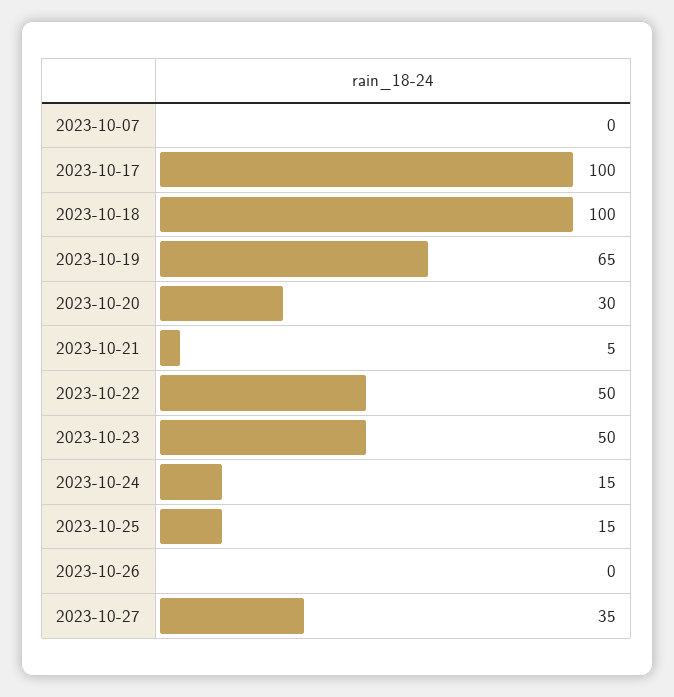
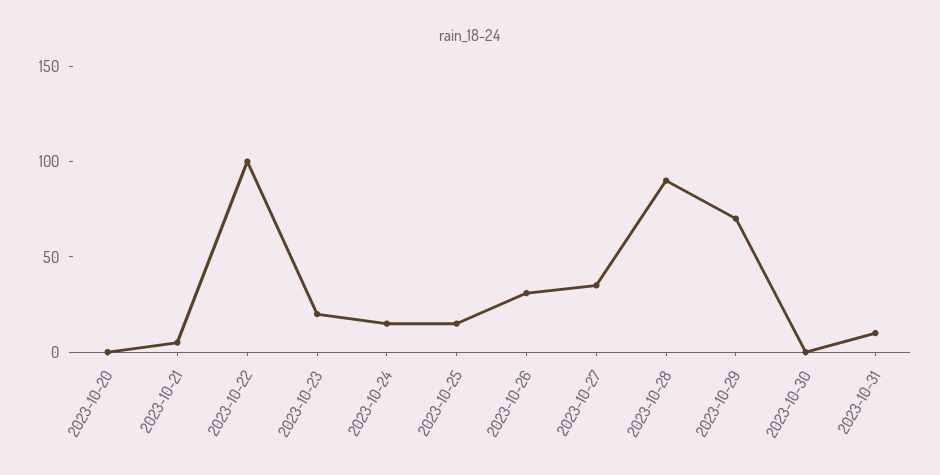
2023-10-07: 0 -> none
2023-10-17: 100 -> none
2023-10-18: 100 -> none
2023-10-19: 65 -> none
2023-10-20: 30 -> 0
2023-10-22: 50 -> 100
2023-10-23: 50 -> 20
2023-10-26: 0 -> 30
2023-10-28: none -> 90
2023-10-29: none -> 70
2023-10-30: none -> 0
2023-10-31: none -> 10

